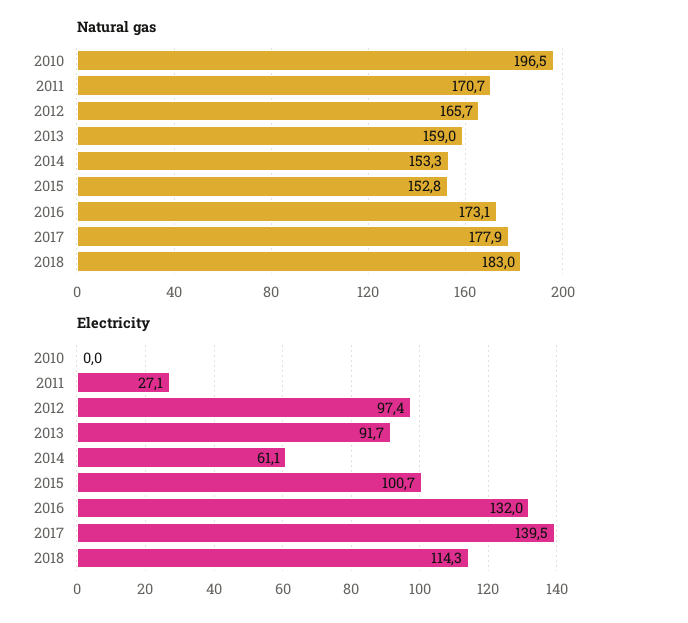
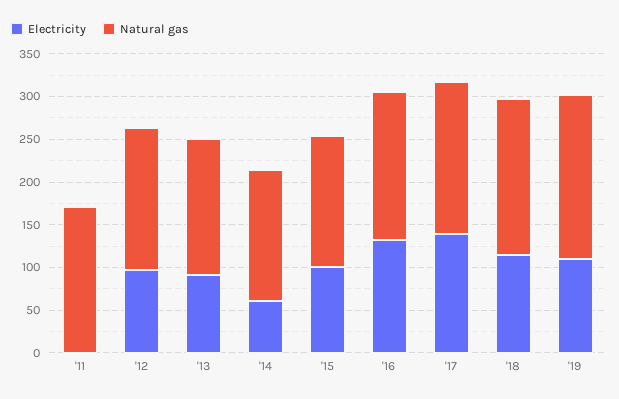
Natural gas, 2010: 196.5 -> none
Electricity, 2010: 0 -> none
Electricity, 2011: 27.1 -> 0
Electricity, '19: none -> 110
Natural gas, '19: none -> 190

